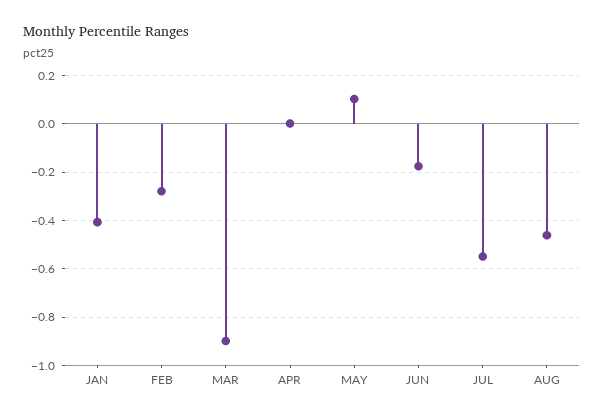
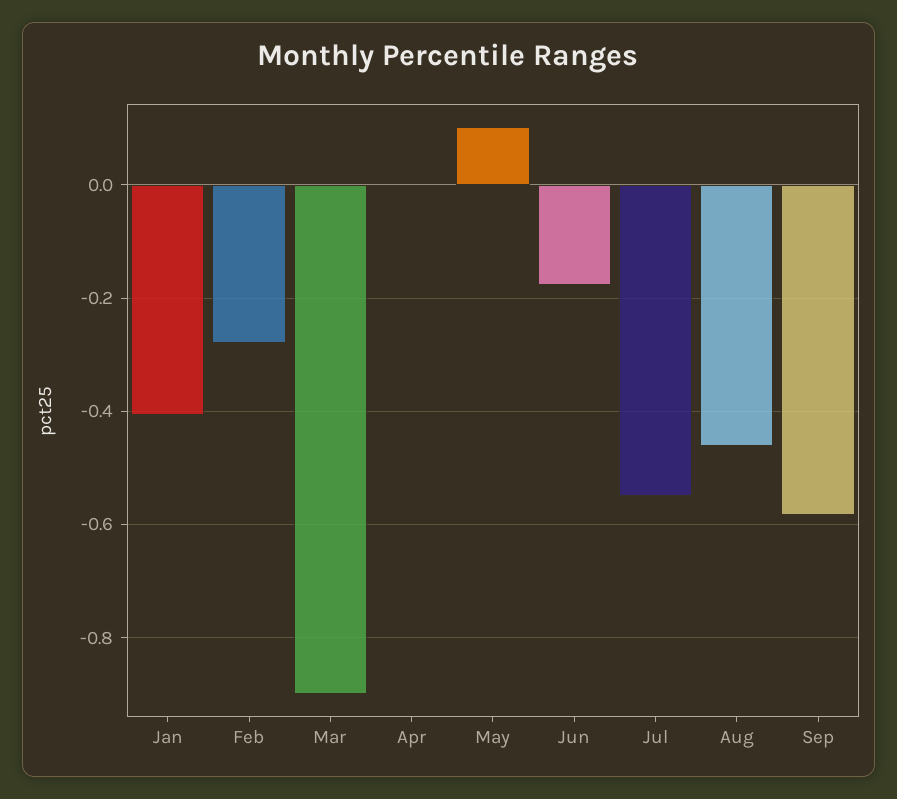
Sep: none -> -0.58

